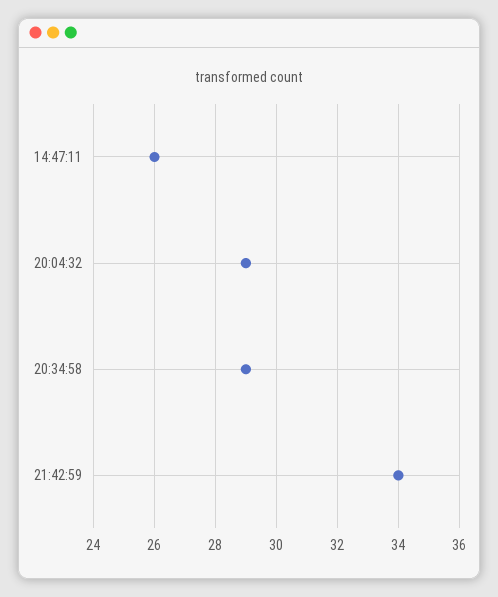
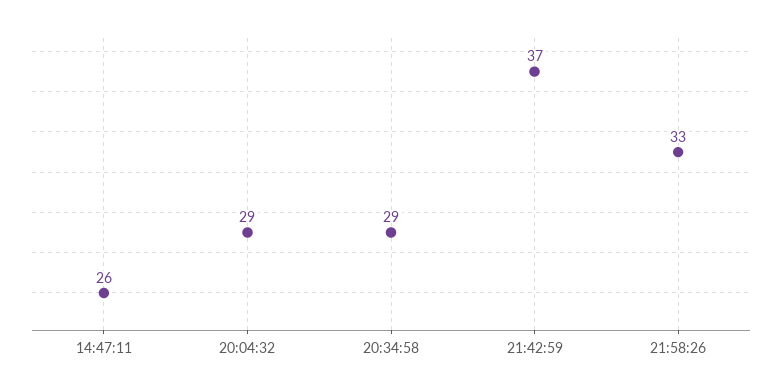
21:42:59: 34 -> 37
21:58:26: none -> 33

